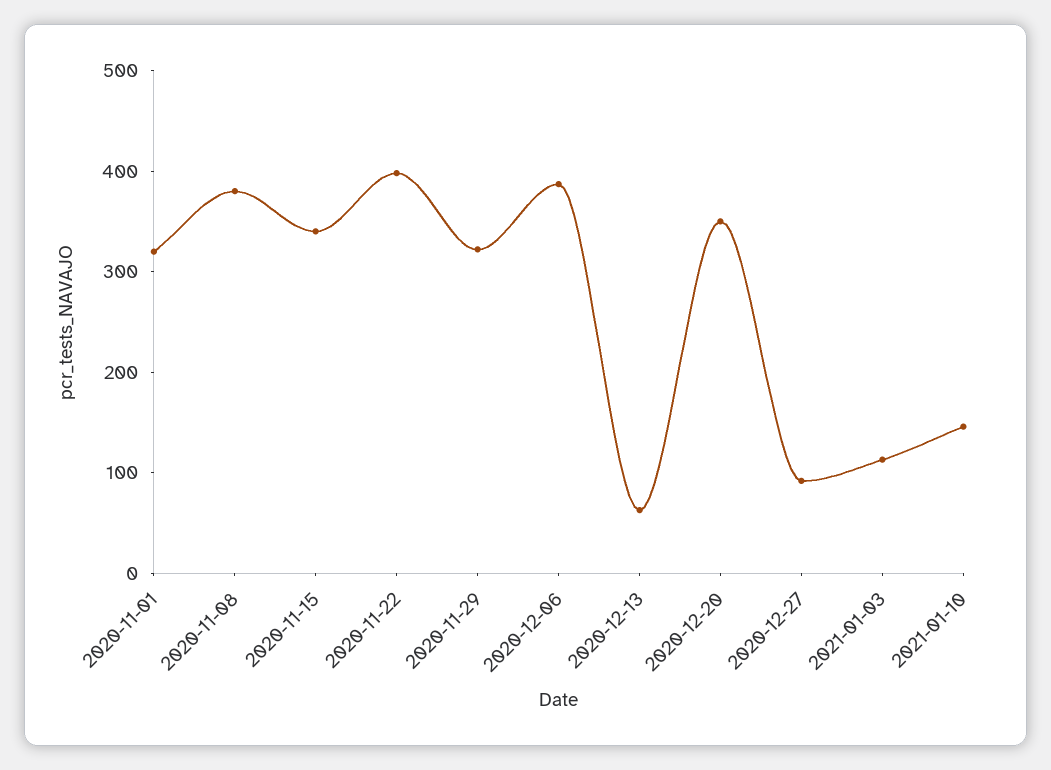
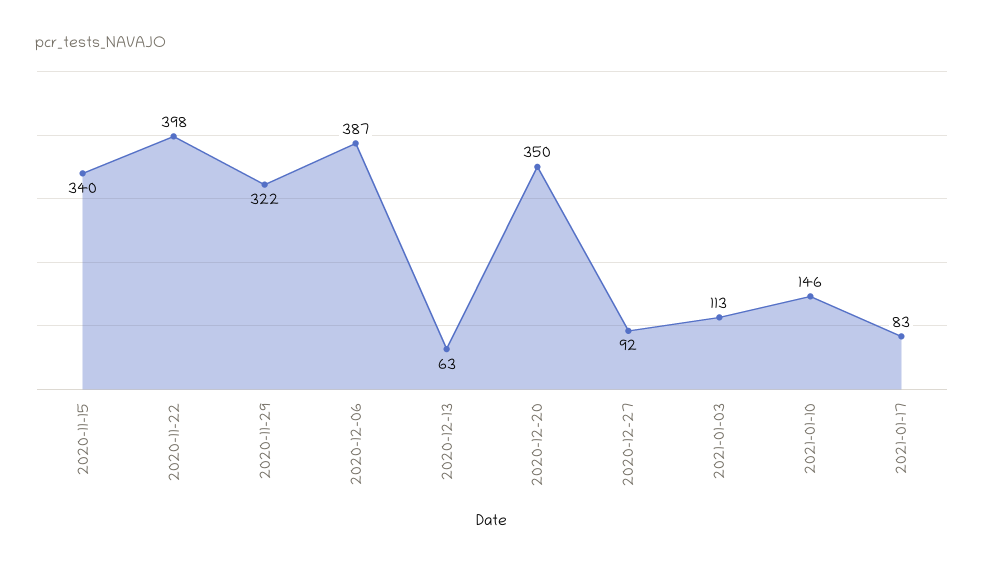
2020-11-01: 320 -> none
2020-11-08: 380 -> none
2021-01-17: none -> 83

